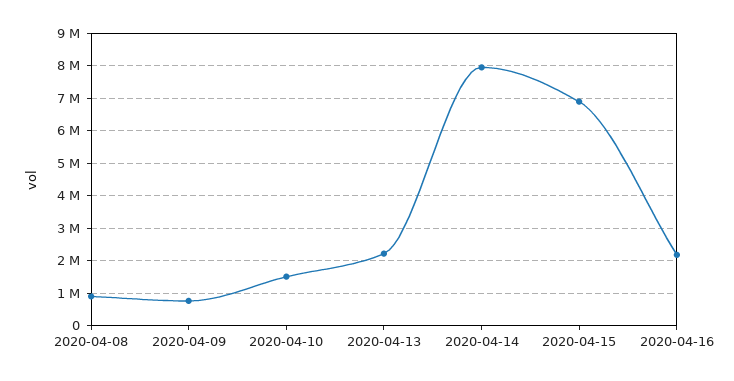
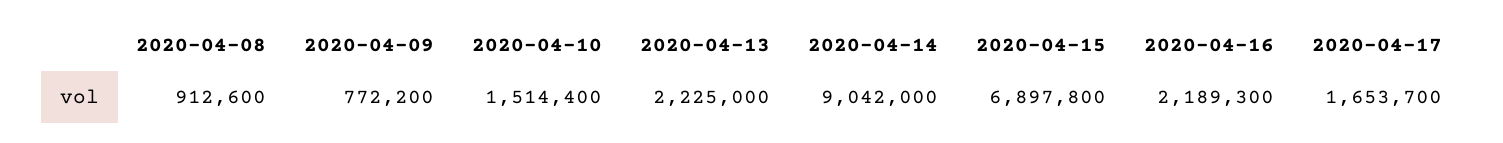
2020-04-14: 8000000 -> 9042000
2020-04-17: none -> 1653700

